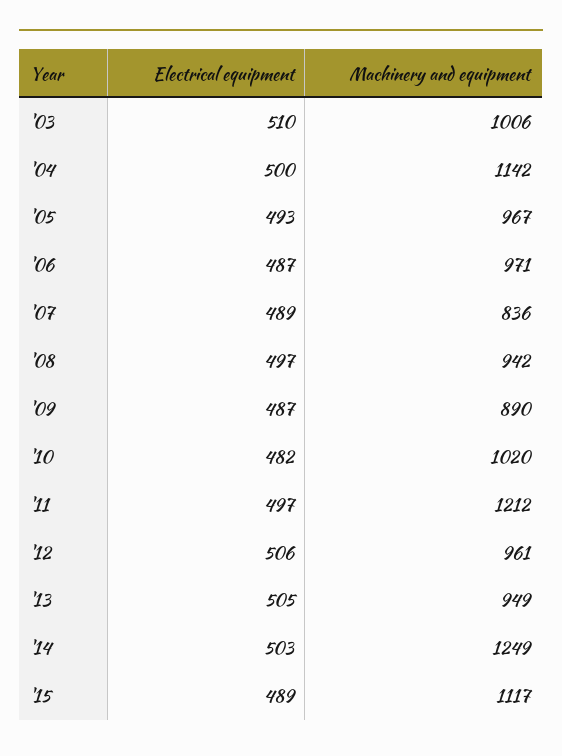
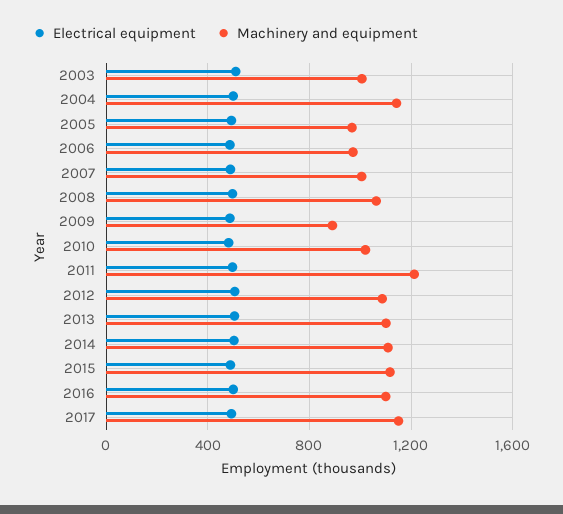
Machinery and equipment, '07: 836 -> 1000
Machinery and equipment, '08: 942 -> 1050
Machinery and equipment, '12: 961 -> 1100
Machinery and equipment, '13: 949 -> 1100
Machinery and equipment, '14: 1249 -> 1100
Electrical equipment, 2016: none -> 500
Machinery and equipment, 2016: none -> 1100
Electrical equipment, 2017: none -> 500
Machinery and equipment, 2017: none -> 1150

